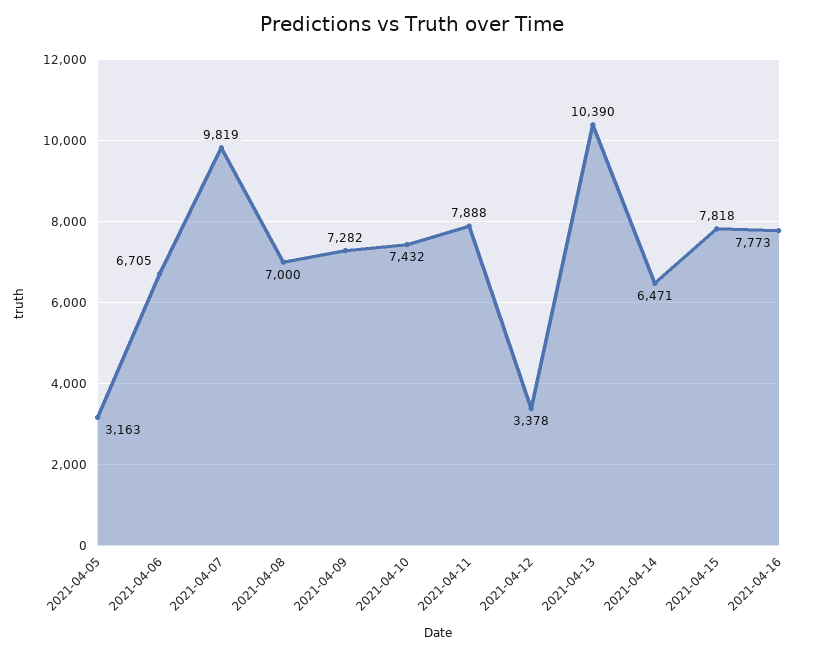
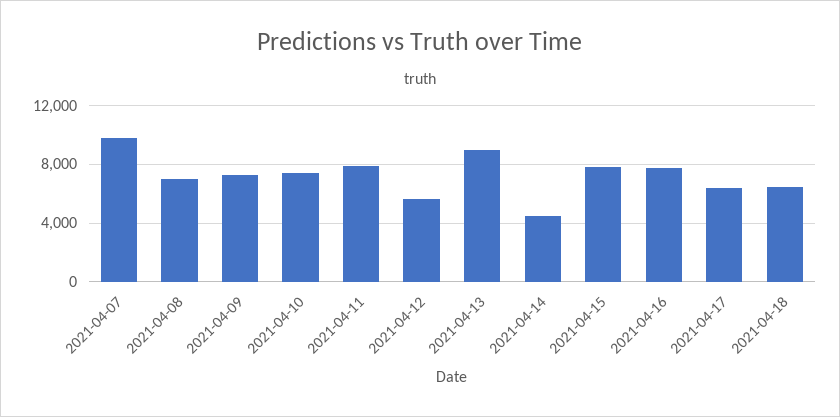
2021-04-05: 3163 -> none
2021-04-06: 6705 -> none
2021-04-12: 3378 -> 5500
2021-04-13: 10390 -> 9000
2021-04-14: 6471 -> 4500
2021-04-17: none -> 6500
2021-04-18: none -> 6500

